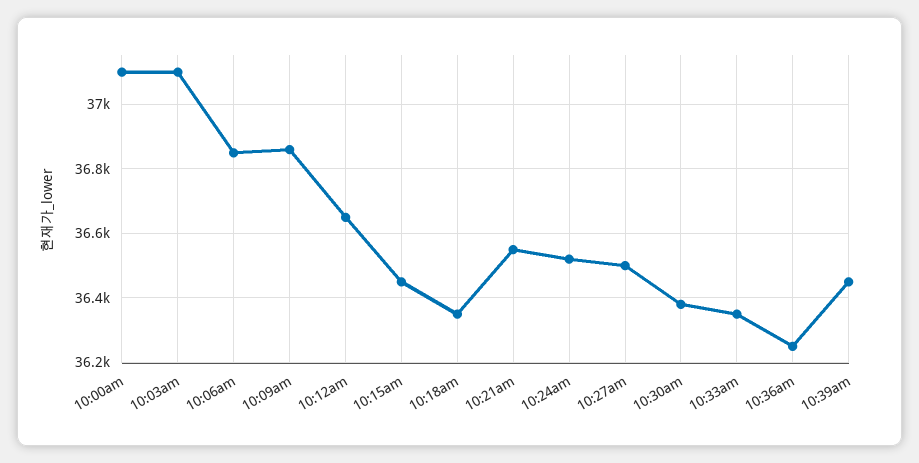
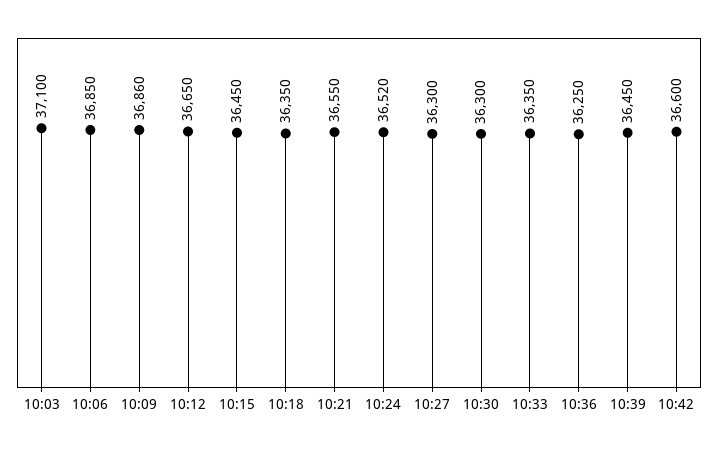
10:00am: 37100 -> none
10:27am: 36500 -> 36300
10:30am: 36380 -> 36300
10:42: none -> 36600

